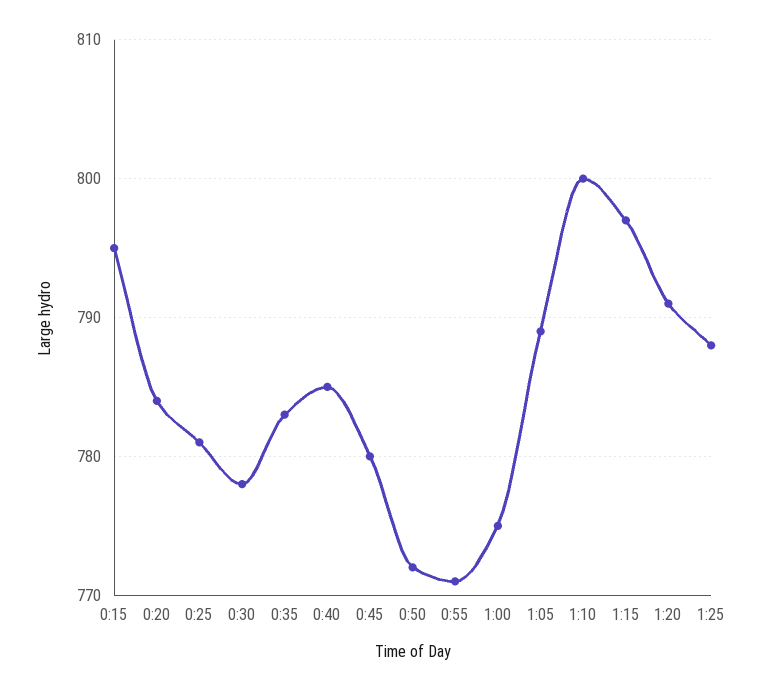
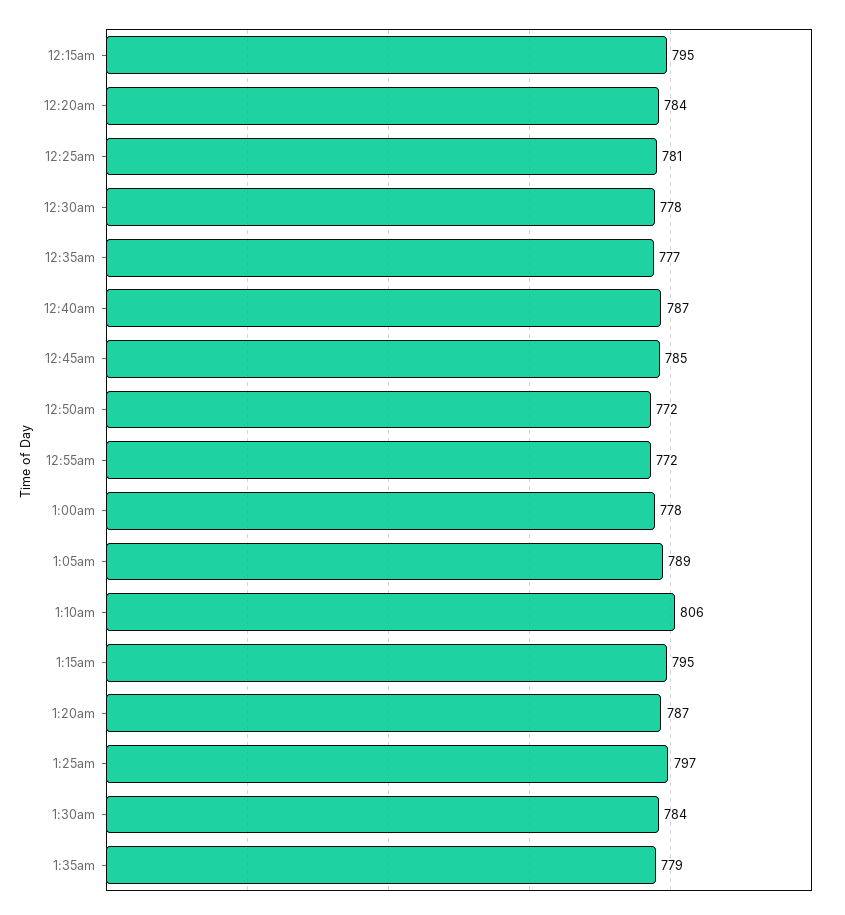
0:35: 783 -> 777
0:40: 785 -> 787
0:45: 780 -> 785
0:55: 771 -> 772
1:00: 775 -> 778
1:10: 800 -> 806
1:15: 797 -> 795
1:20: 791 -> 787
1:25: 788 -> 797
1:30am: none -> 784
1:35am: none -> 779

